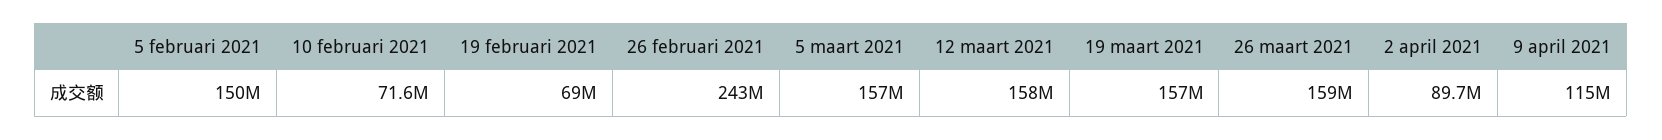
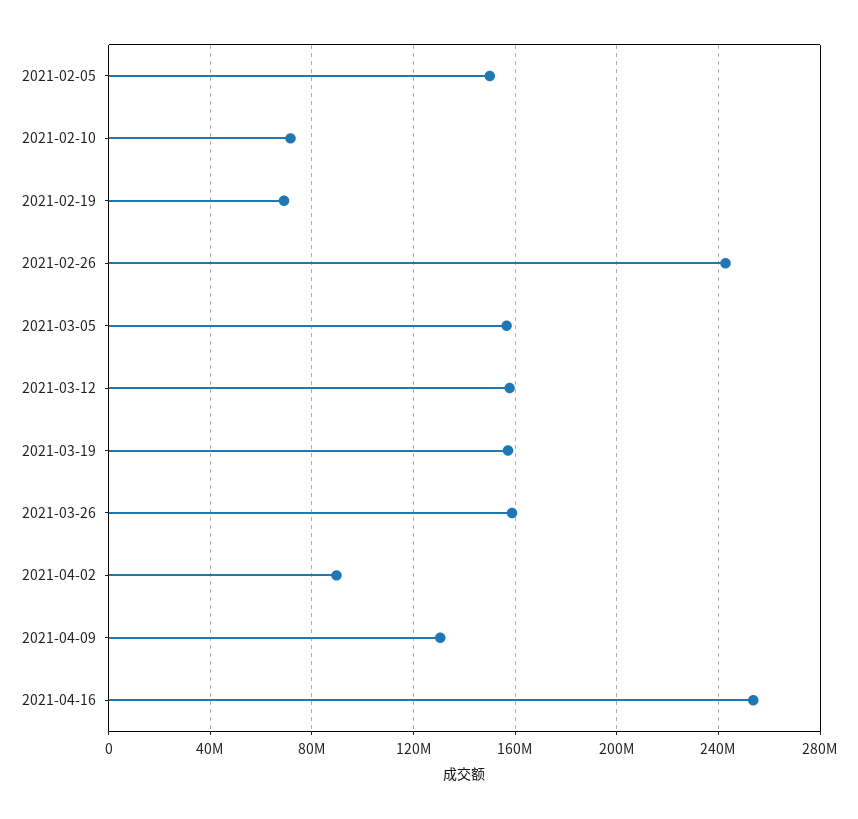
9 april 2021: 115000000 -> 130000000
2021-04-16: none -> 255000000

